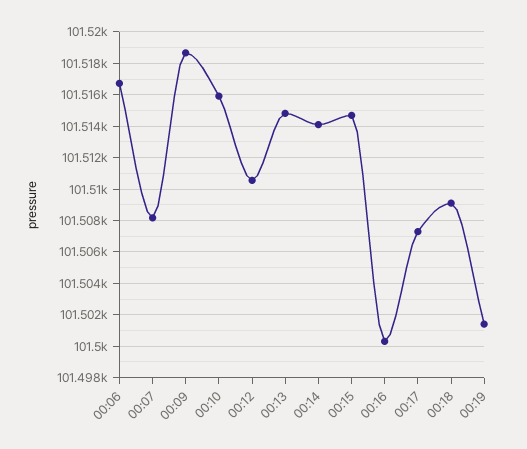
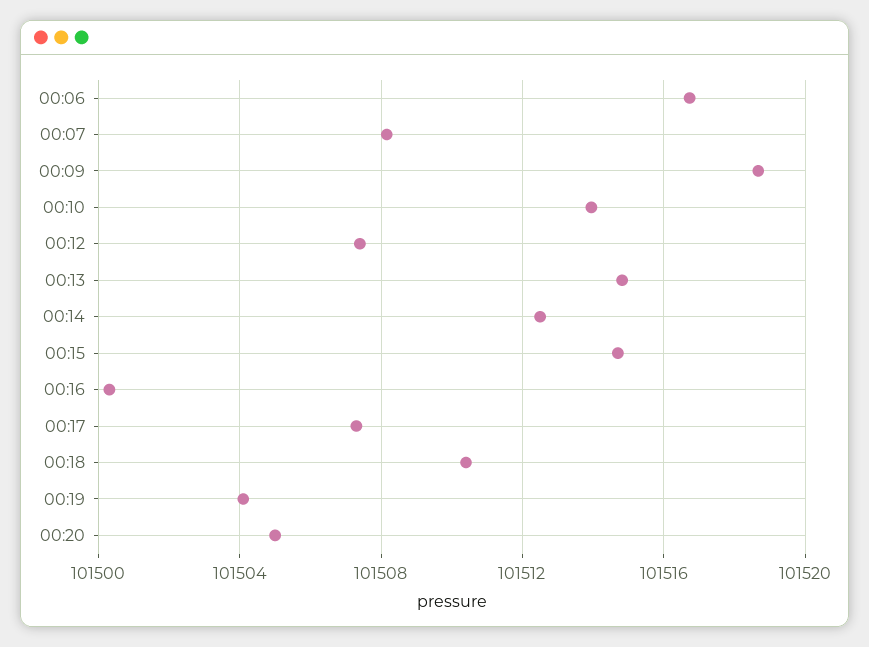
00:10: 101516 -> 101514
00:12: 101510.5 -> 101507.5
00:14: 101514 -> 101512.5
00:18: 101509 -> 101510.5
00:19: 101501.5 -> 101504
00:20: none -> 101505

